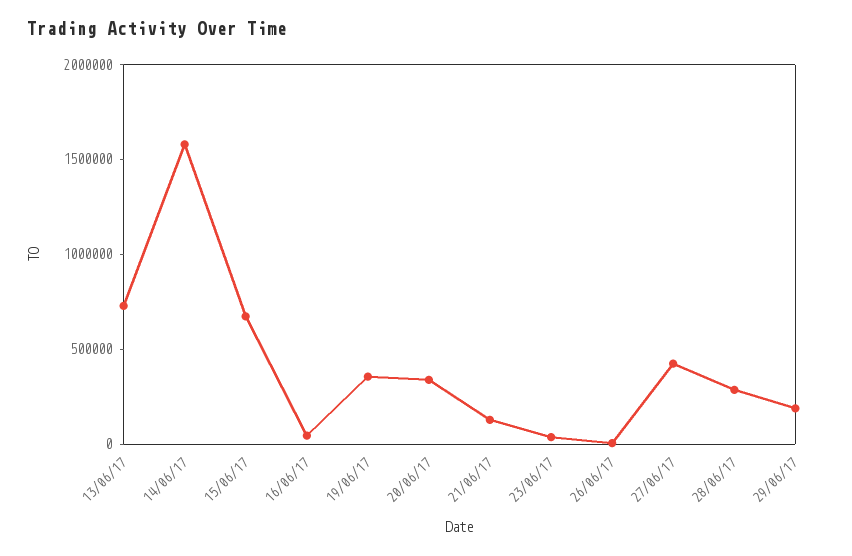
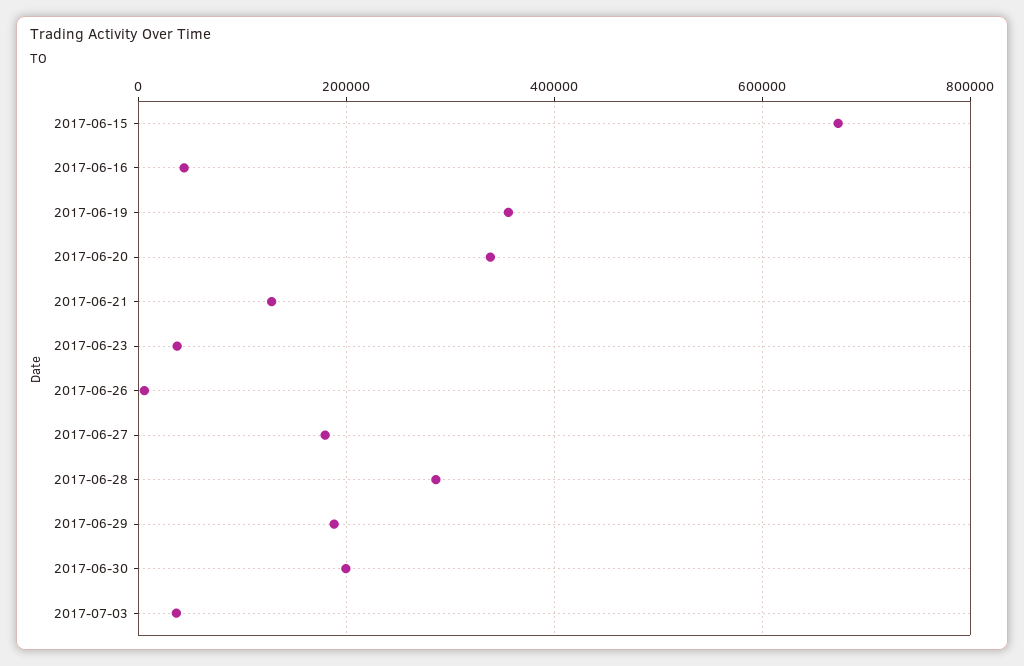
13/06/17: 700000 -> none
14/06/17: 1600000 -> none
27/06/17: 400000 -> 180000
2017-06-30: none -> 200000
2017-07-03: none -> 40000

